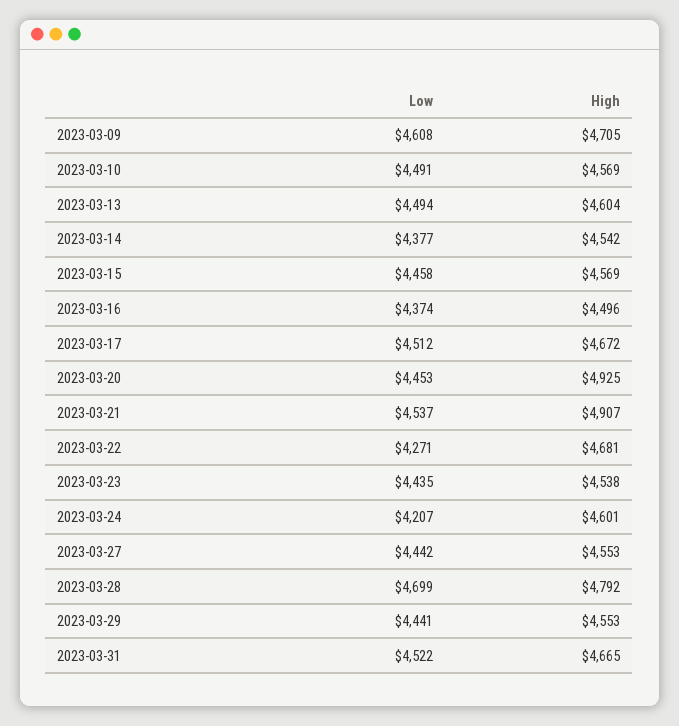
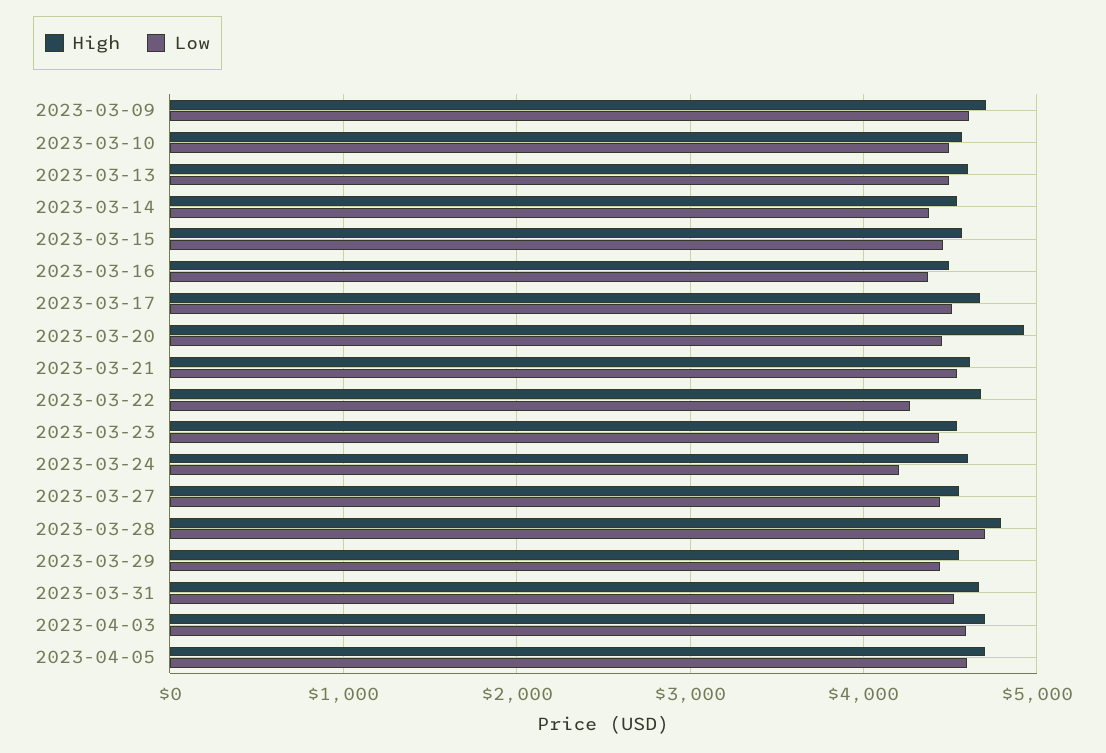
High, 2023-03-21: 4907 -> 4600
High, 2023-04-03: none -> 4700
Low, 2023-04-03: none -> 4600
High, 2023-04-05: none -> 4700
Low, 2023-04-05: none -> 4600

